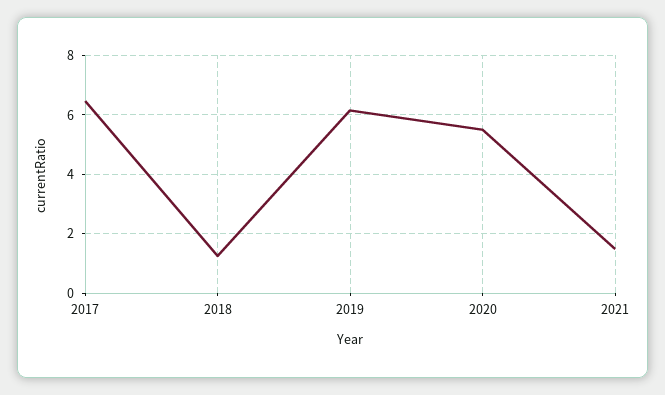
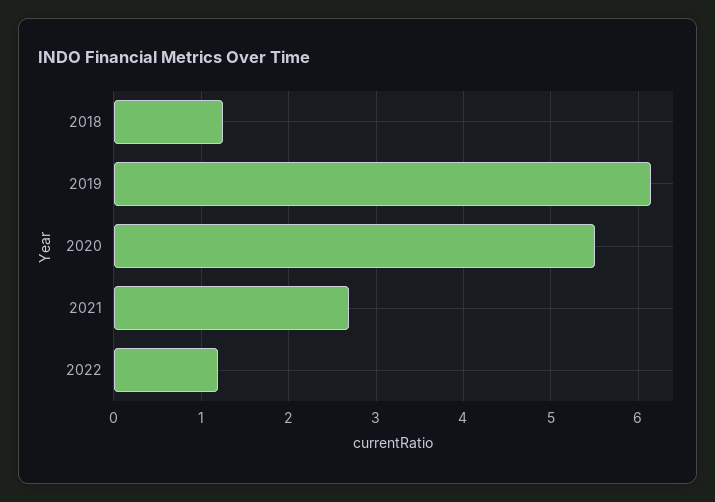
2017: 6.5 -> none
2021: 1.5 -> 2.7
2022: none -> 1.2

